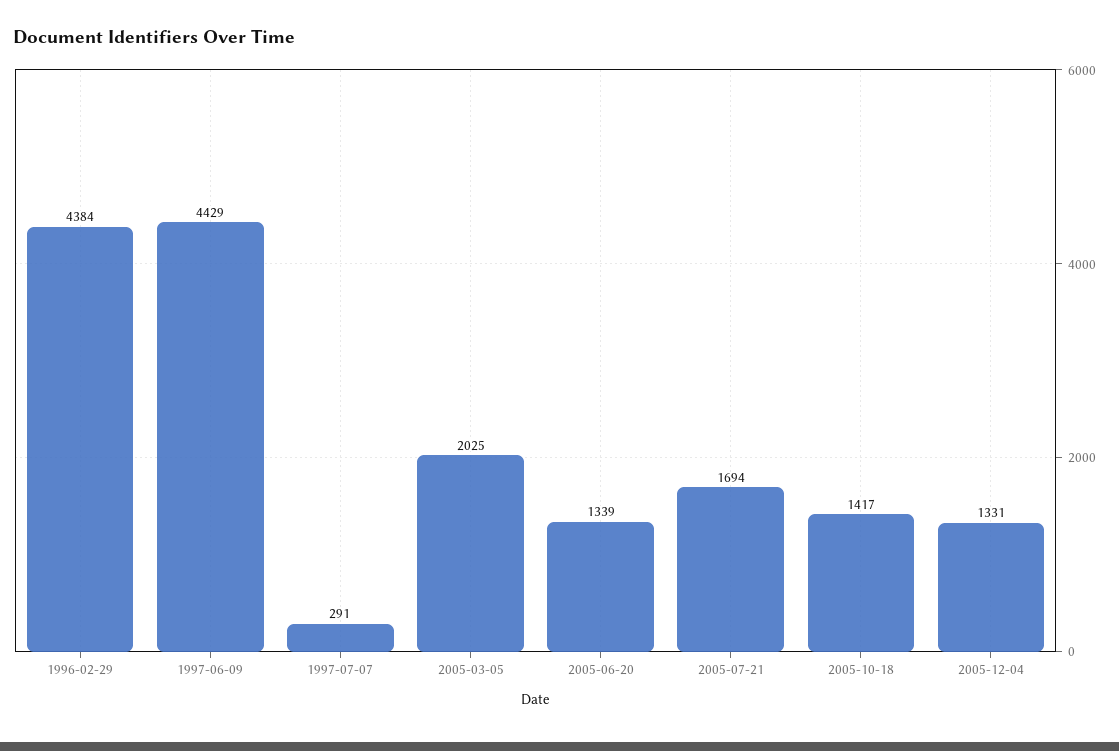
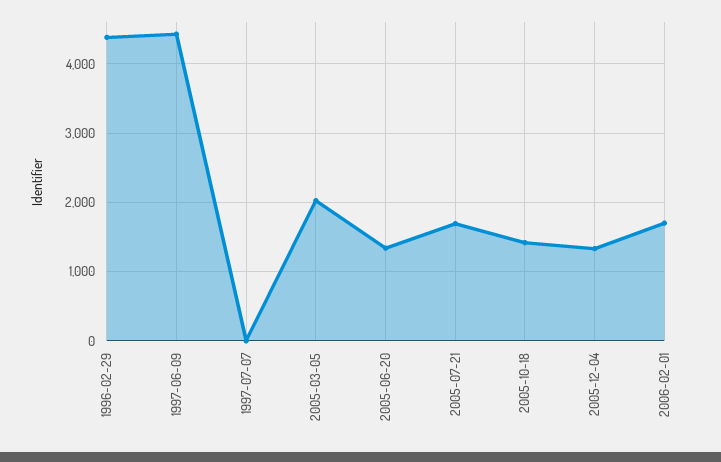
1997-07-07: 291 -> 0
2006-02-01: none -> 1700

